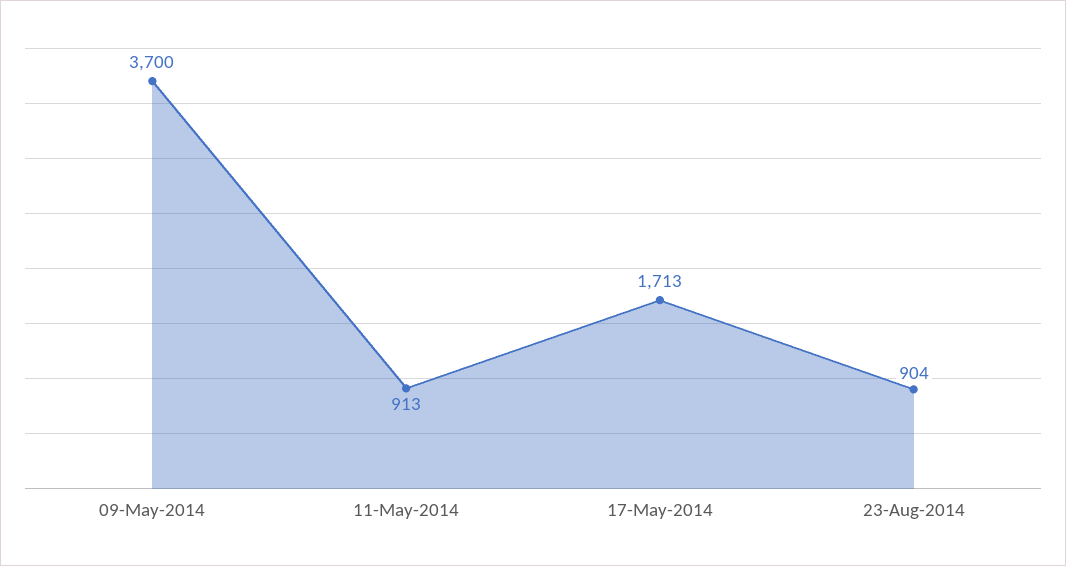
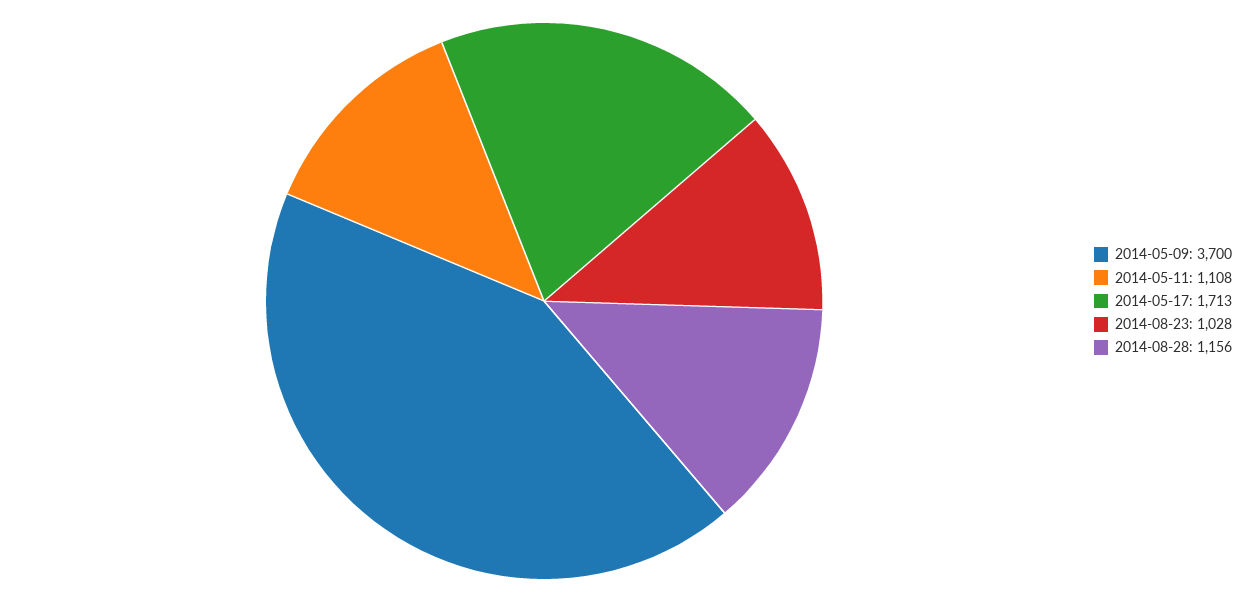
11-May-2014: 913 -> 1108
23-Aug-2014: 904 -> 1028
2014-08-28: none -> 1156

